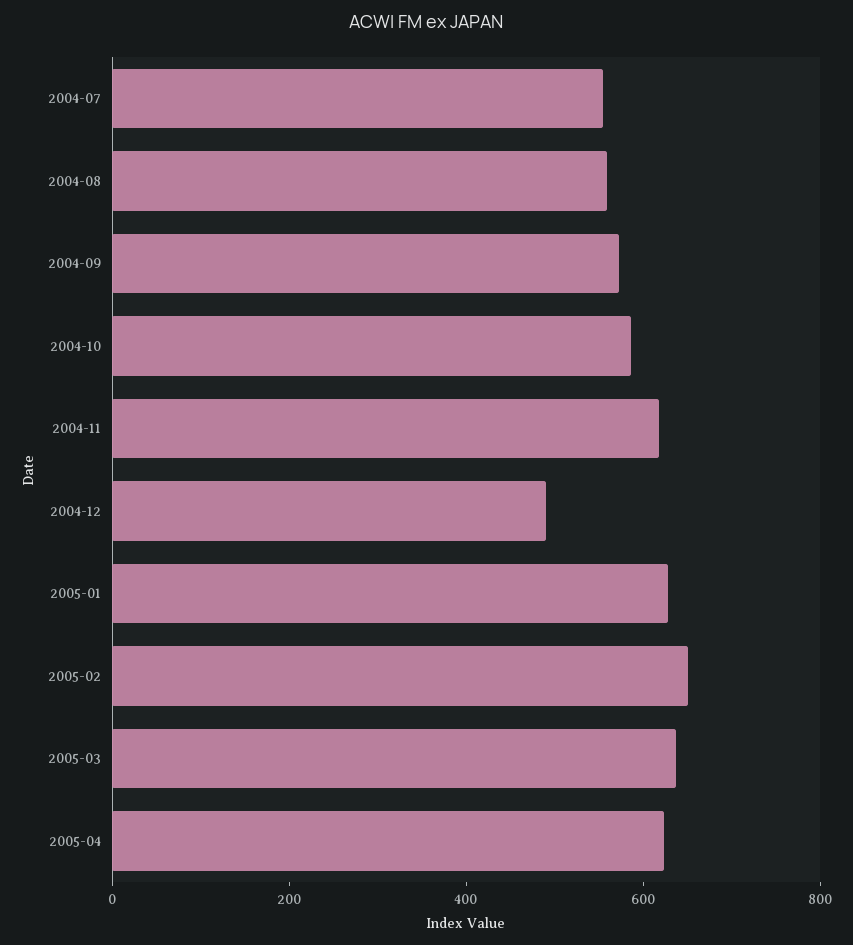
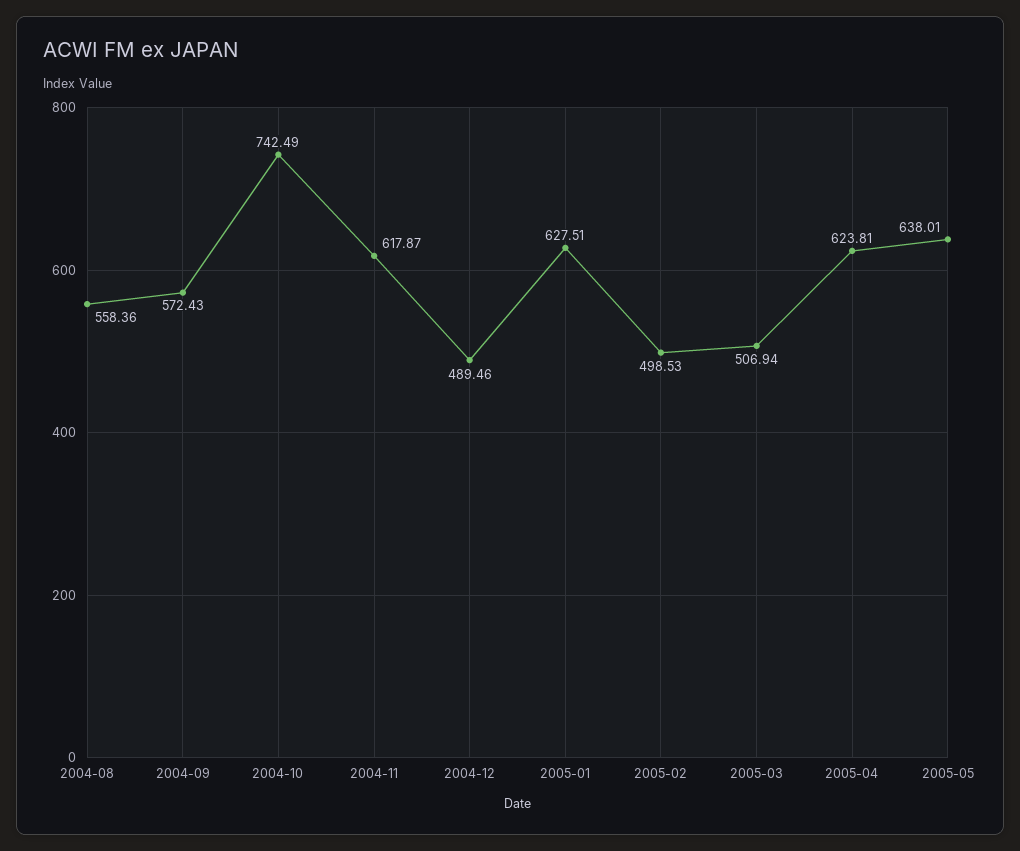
2004-07: 550 -> none
2004-10: 600 -> 742.49
2005-02: 650 -> 498.53
2005-03: 650 -> 506.94
2005-05: none -> 638.01

